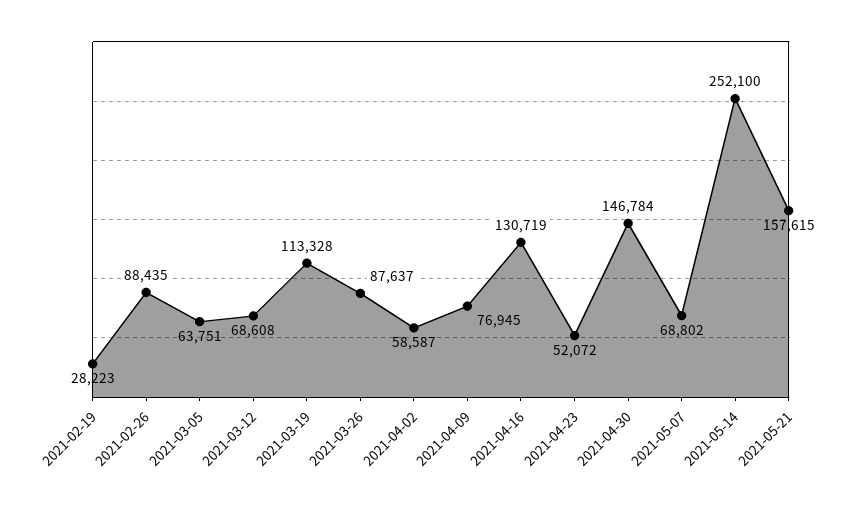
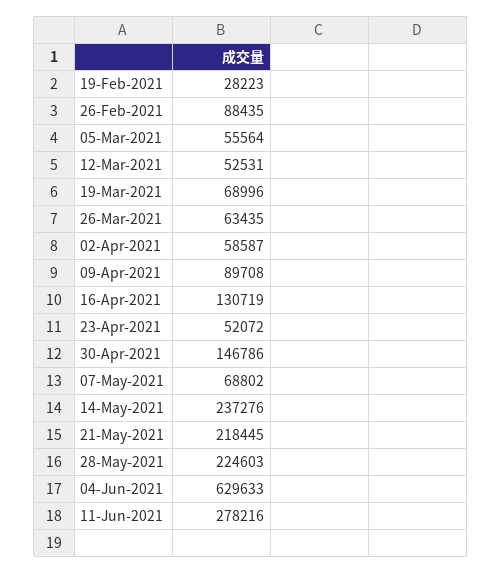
2021-03-05: 63751 -> 55564
2021-03-12: 68608 -> 52531
2021-03-19: 113328 -> 68996
2021-03-26: 87637 -> 63435
2021-04-09: 76945 -> 89708
2021-04-30: 146784 -> 146786
2021-05-14: 252100 -> 237276
2021-05-21: 157615 -> 218445
28-May-2021: none -> 224603
04-Jun-2021: none -> 629633
11-Jun-2021: none -> 278216

